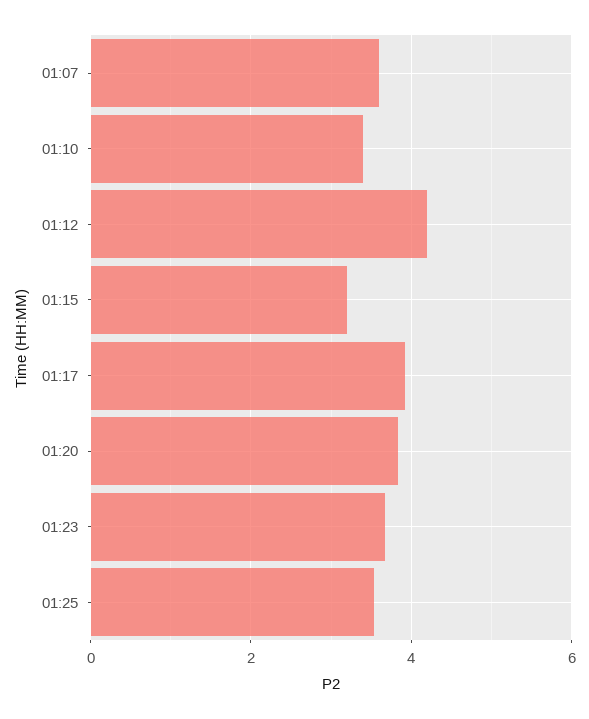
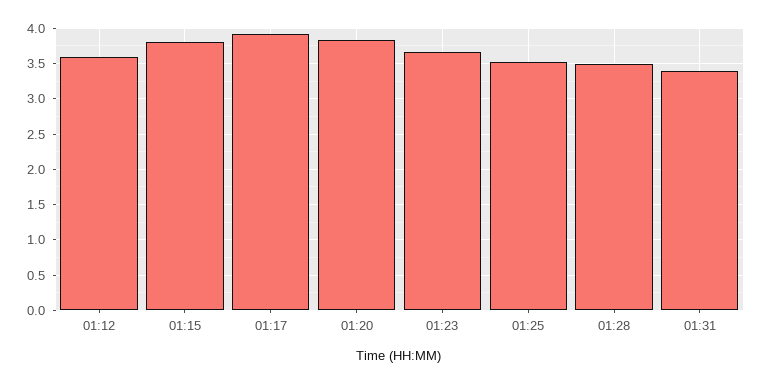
01:07: 3.6 -> none
01:10: 3.4 -> none
01:12: 4.2 -> 3.6
01:15: 3.2 -> 3.8
01:28: none -> 3.5
01:31: none -> 3.4

